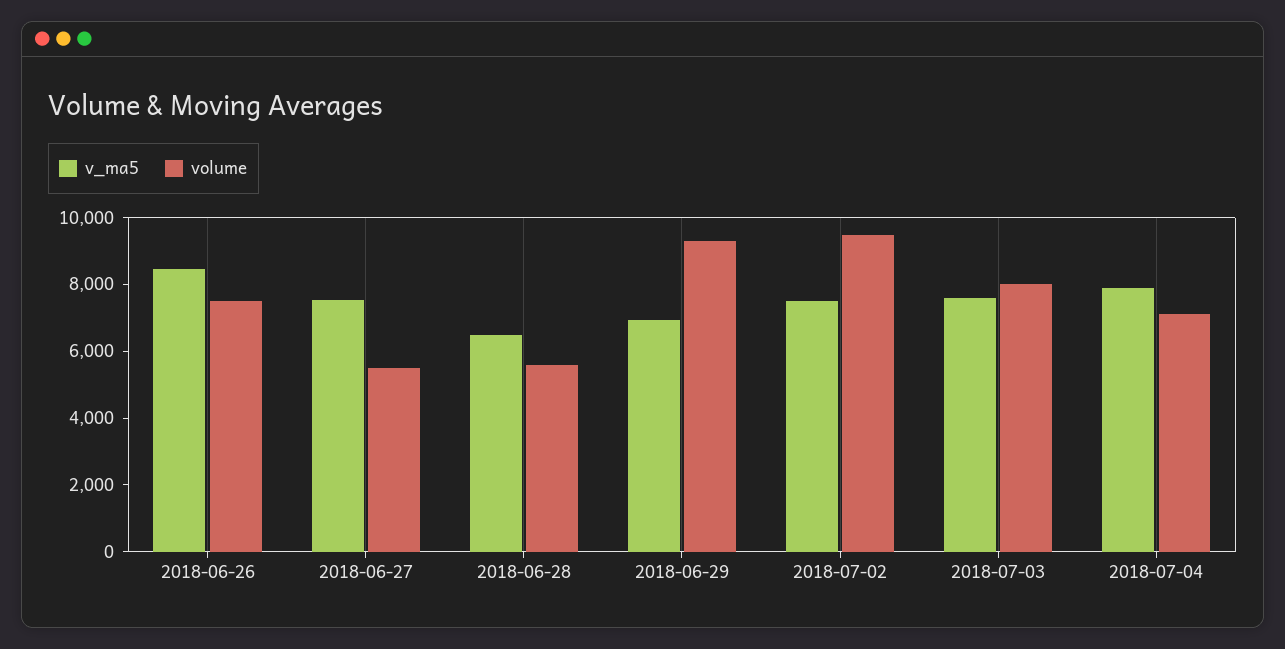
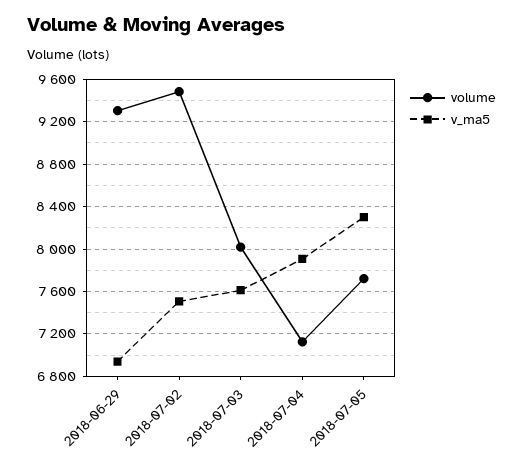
v_ma5, 2018-06-26: 8500 -> none
volume, 2018-06-26: 7500 -> none
v_ma5, 2018-06-27: 7500 -> none
volume, 2018-06-27: 5500 -> none
v_ma5, 2018-06-28: 6500 -> none
volume, 2018-06-28: 5500 -> none
volume, 2018-07-05: none -> 7700
v_ma5, 2018-07-05: none -> 8300

